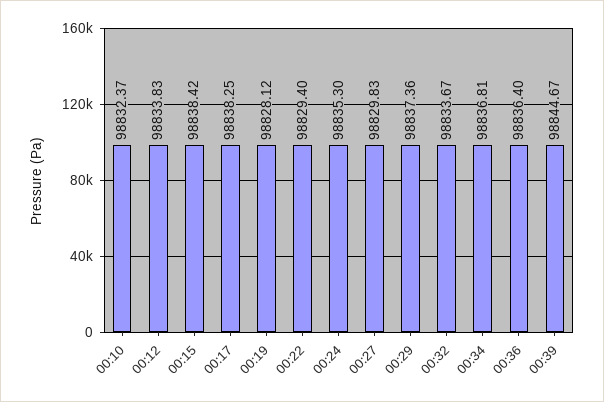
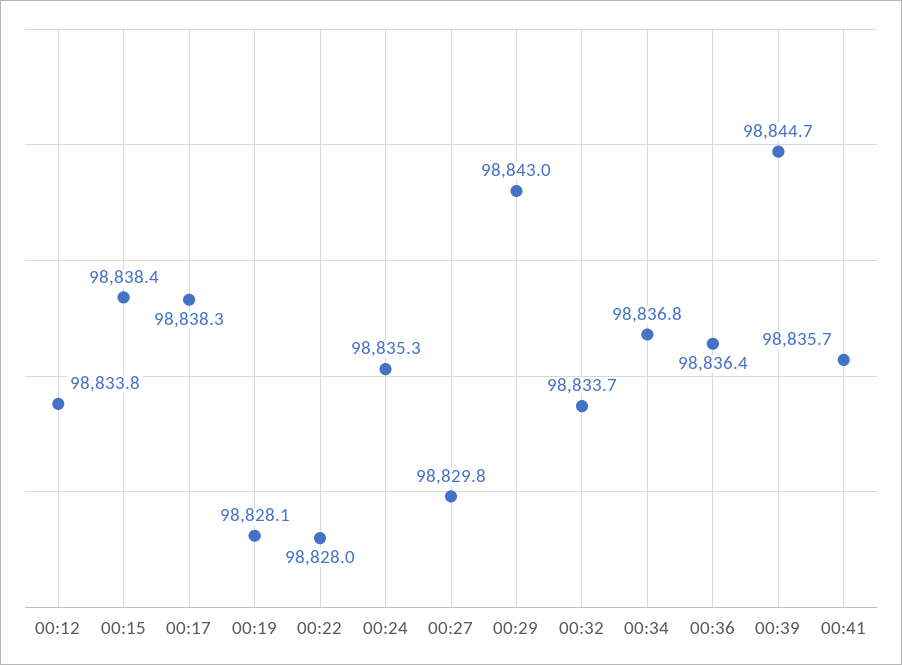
00:10: 98832.37 -> none
00:22: 98829.4 -> 98828
00:29: 98837.36 -> 98843
00:41: none -> 98835.7

